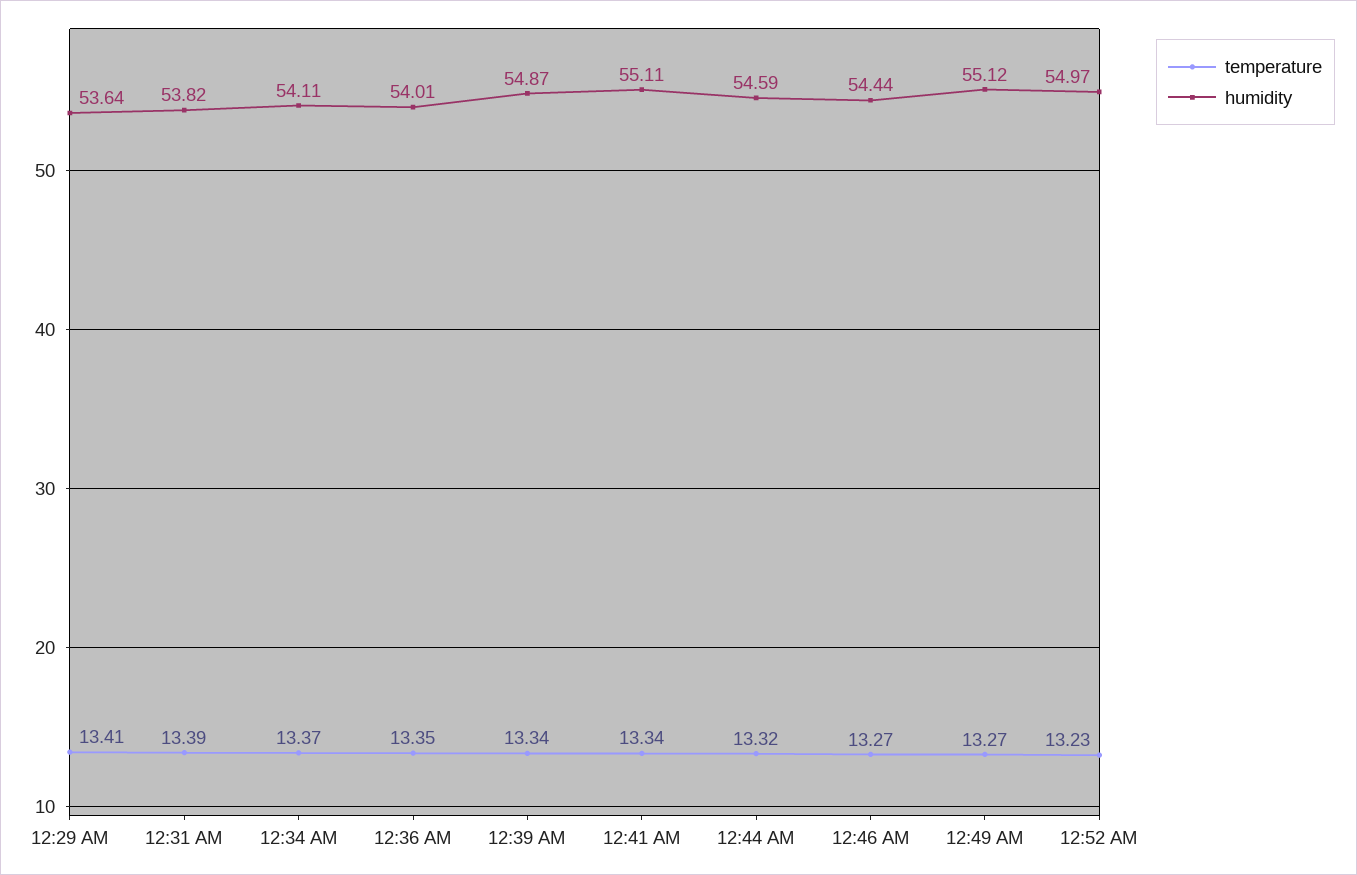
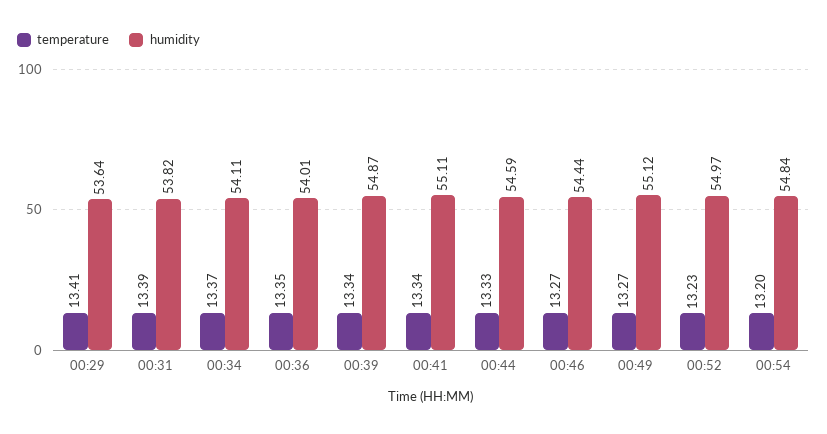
temperature, 12:44 AM: 13.32 -> 13.33
temperature, 00:54: none -> 13.2
humidity, 00:54: none -> 54.84

